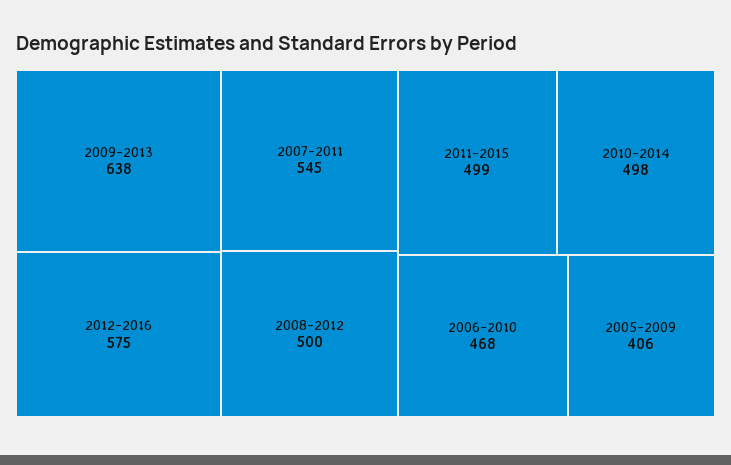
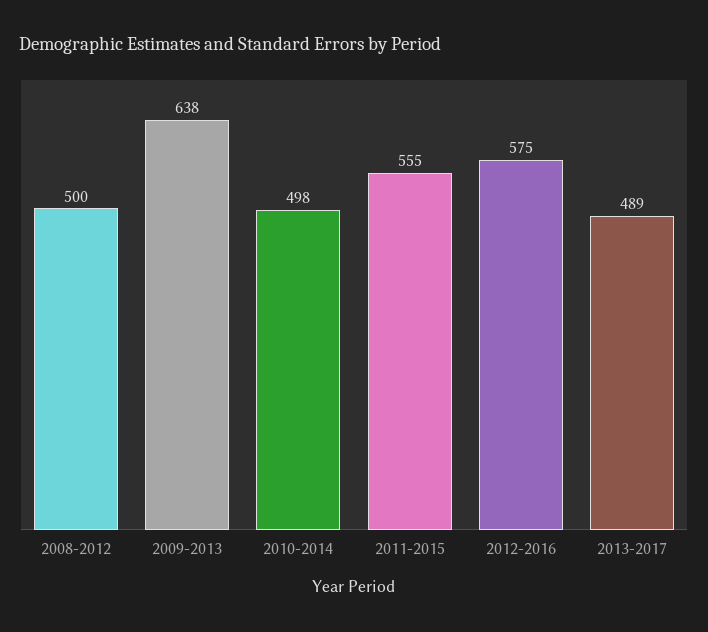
2007-2011: 545 -> none
2011-2015: 499 -> 555
2006-2010: 468 -> none
2005-2009: 406 -> none
2013-2017: none -> 489

